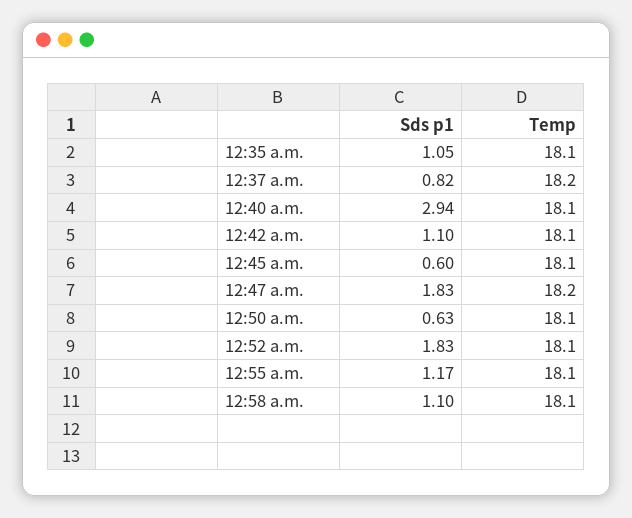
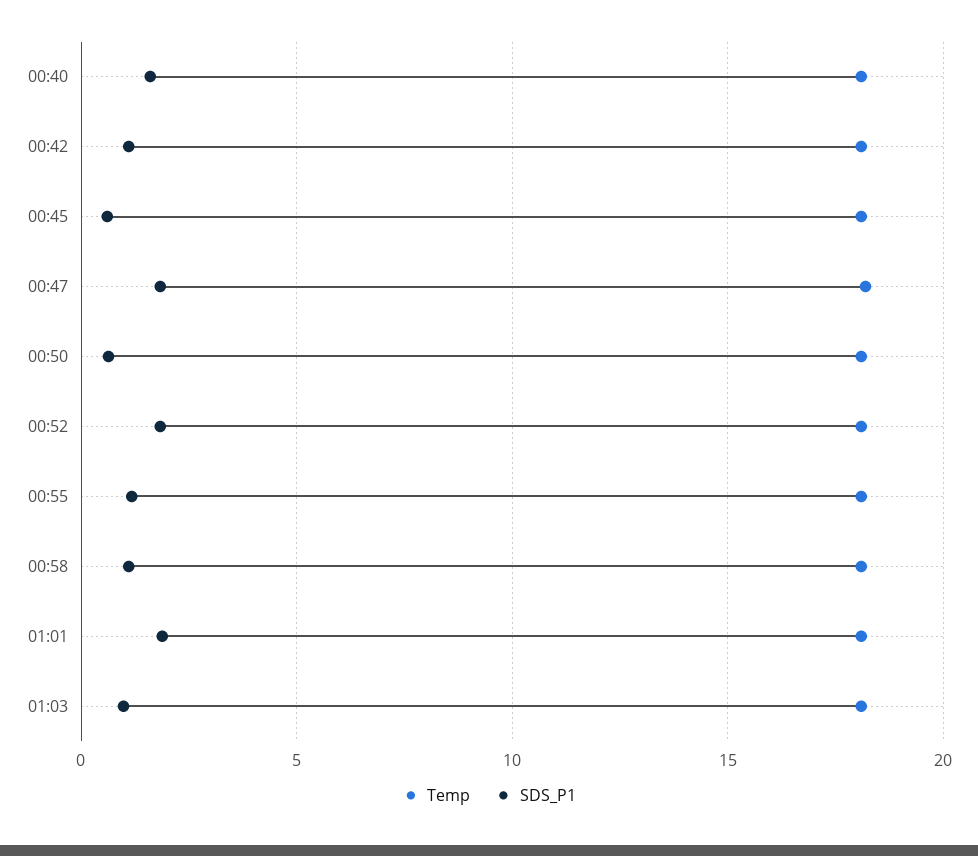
Sds p1, 12:35 a.m.: 1.05 -> none
Temp, 12:35 a.m.: 18.1 -> none
Sds p1, 12:37 a.m.: 0.82 -> none
Temp, 12:37 a.m.: 18.2 -> none
Sds p1, 12:40 a.m.: 2.94 -> 1.5
Temp, 01:01: none -> 18
Sds p1, 01:01: none -> 2
Temp, 01:03: none -> 18
Sds p1, 01:03: none -> 1

